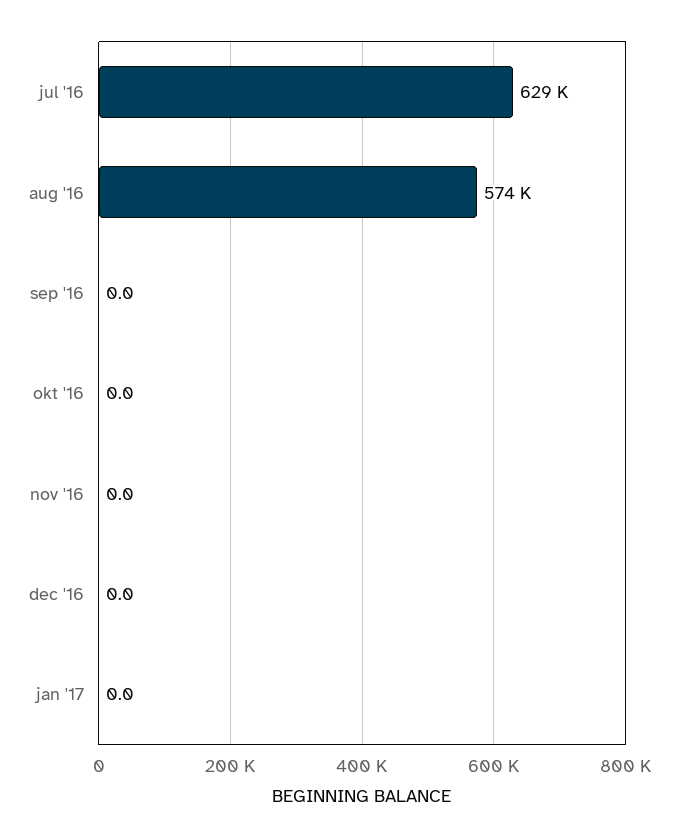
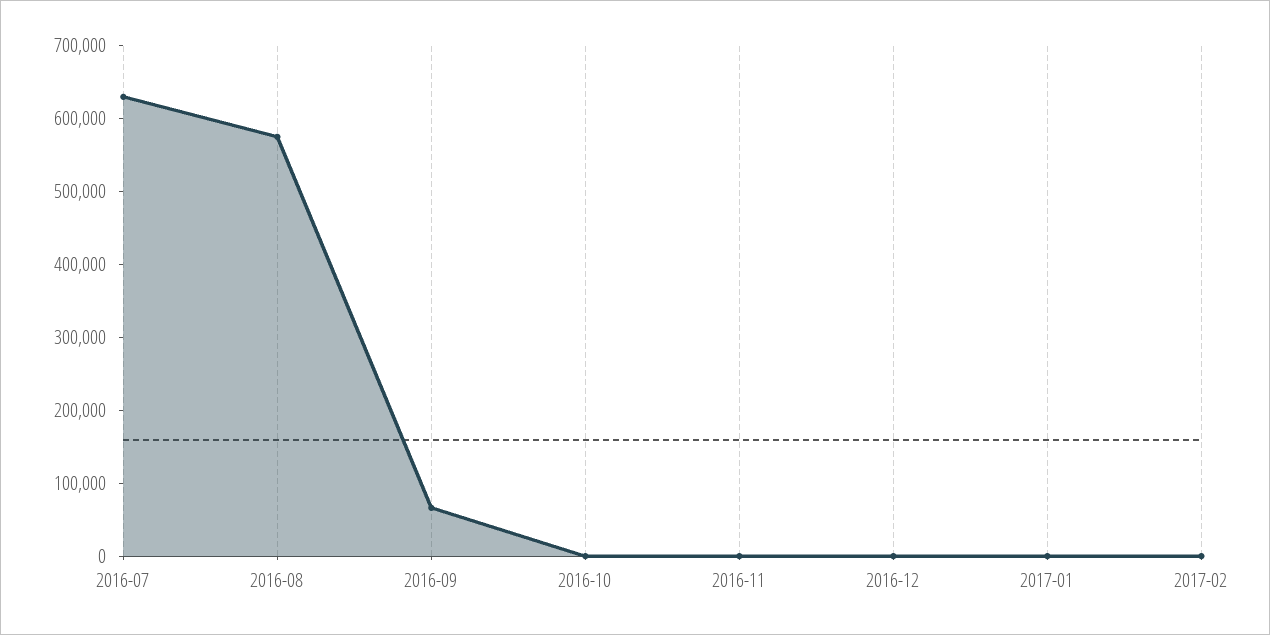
sep '16: 0 -> 60000
2017-02: none -> 0

